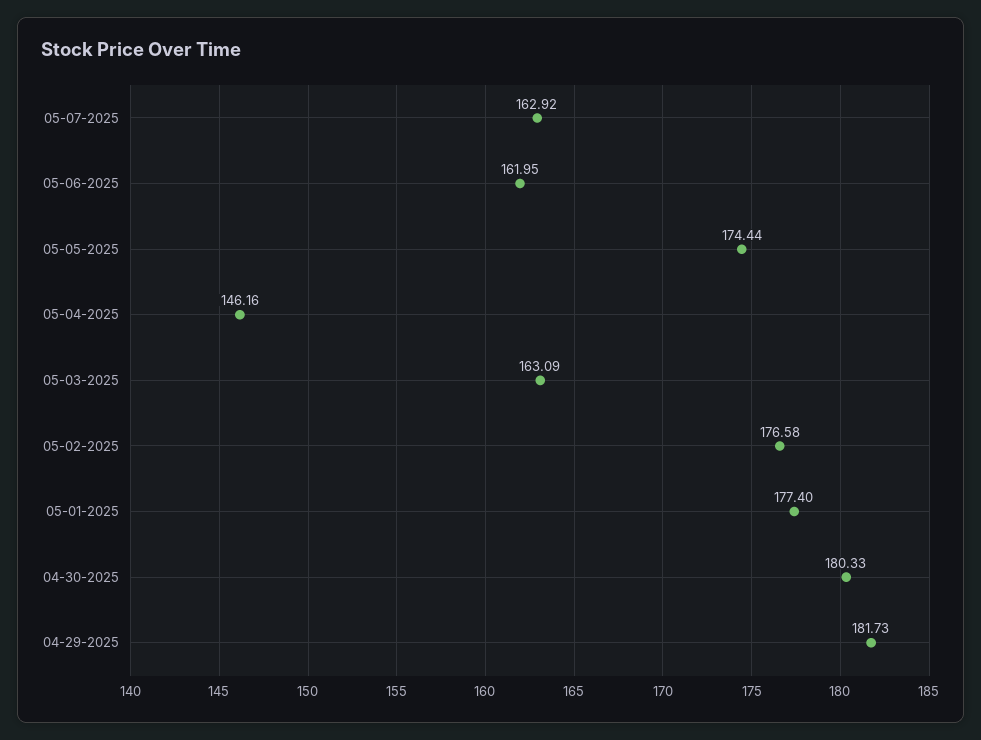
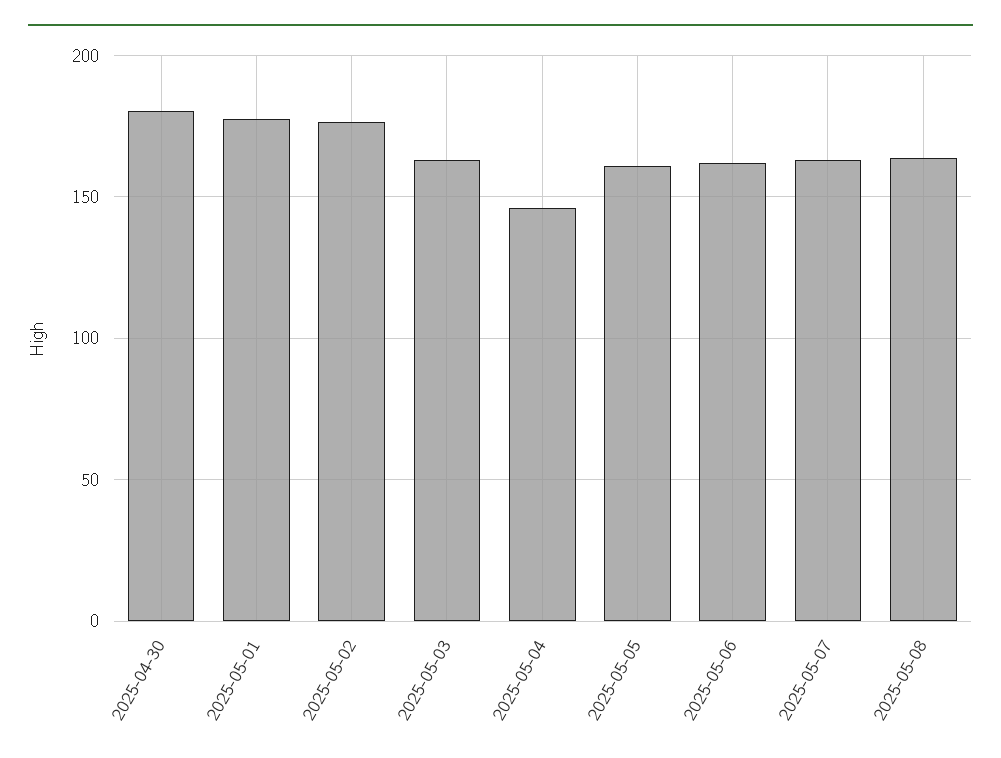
05-05-2025: 174.44 -> 160
04-29-2025: 181.73 -> none
2025-05-08: none -> 165

